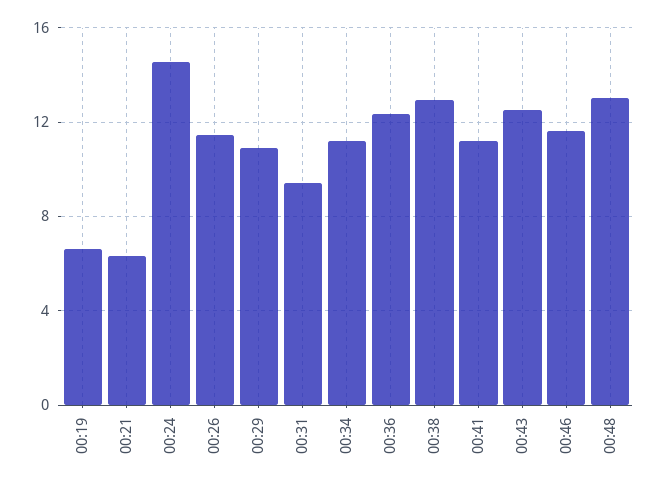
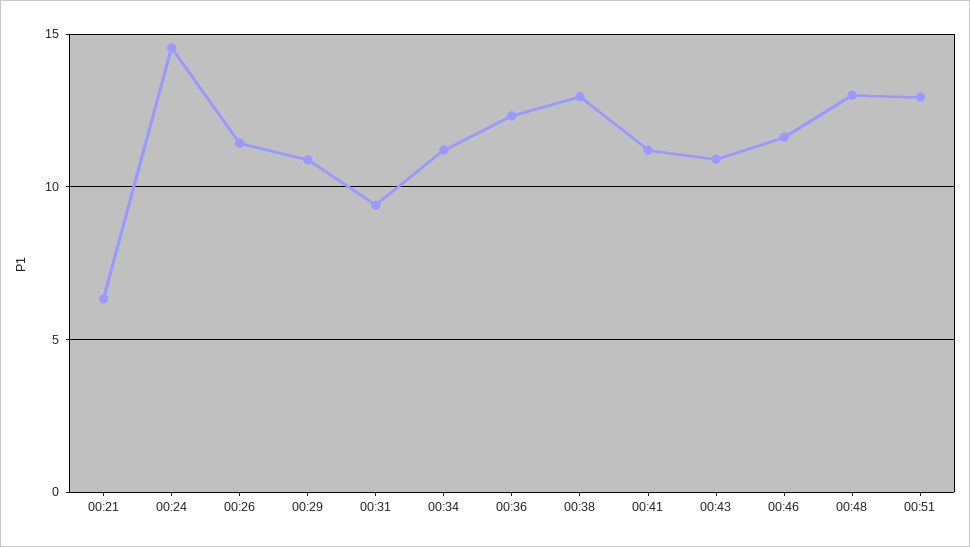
00:19: 6.5 -> none
00:43: 12.5 -> 11
00:51: none -> 13

